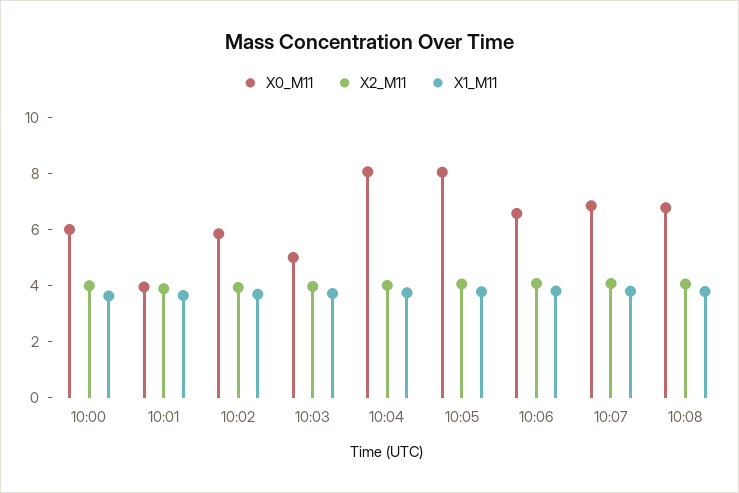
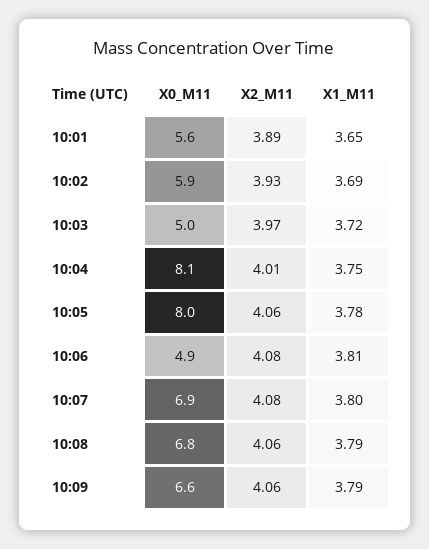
X0_M11, 10:00: 6 -> none
X2_M11, 10:00: 4 -> none
X1_M11, 10:00: 3.5 -> none
X0_M11, 10:01: 4 -> 5.6
X0_M11, 10:06: 6.5 -> 4.9
X0_M11, 10:09: none -> 6.6
X2_M11, 10:09: none -> 4.06
X1_M11, 10:09: none -> 3.79

